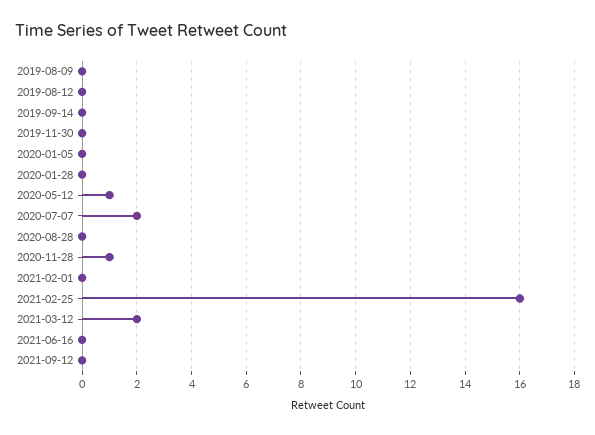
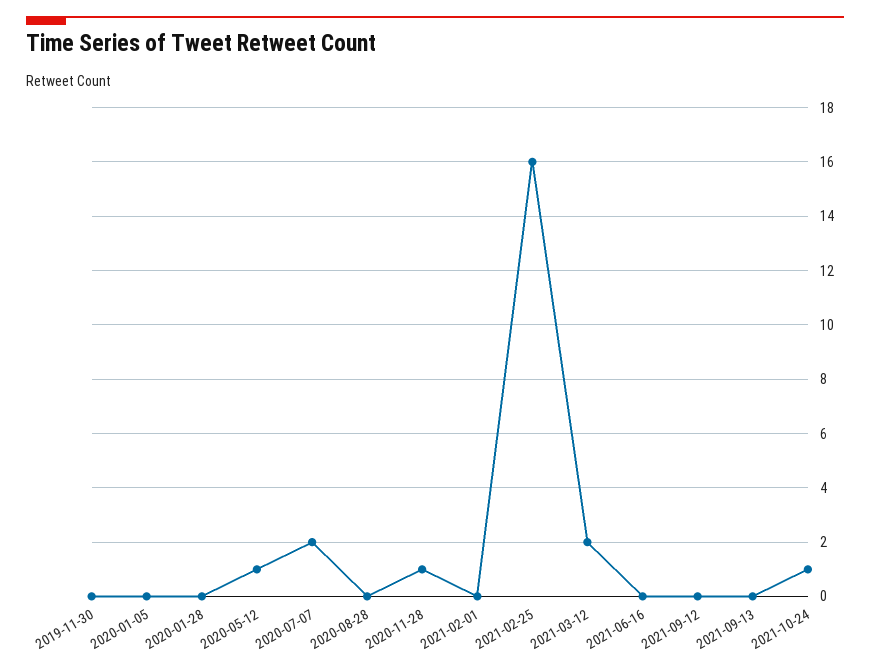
2019-08-09: 0 -> none
2019-08-12: 0 -> none
2019-09-14: 0 -> none
2021-09-13: none -> 0
2021-10-24: none -> 1

